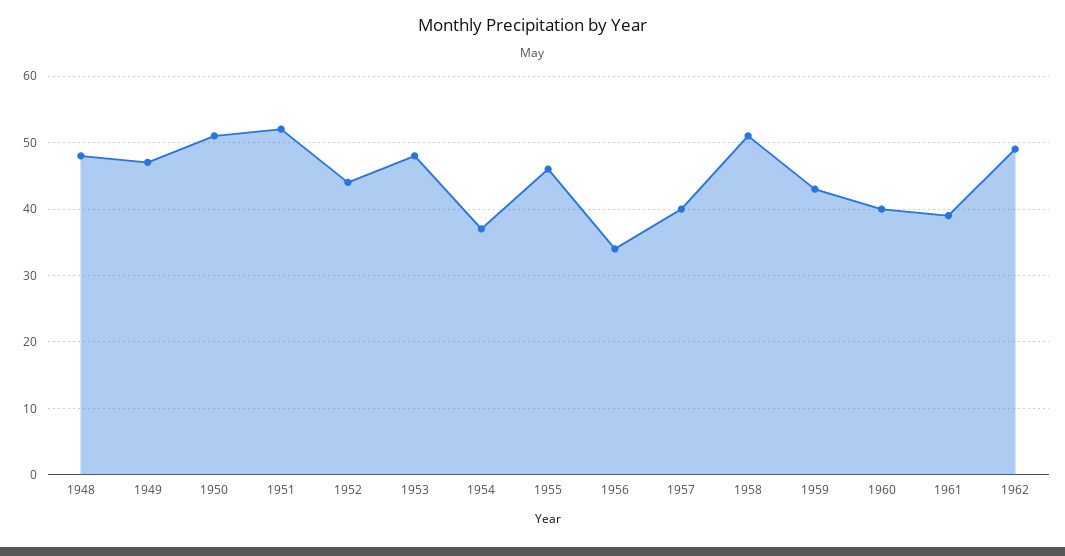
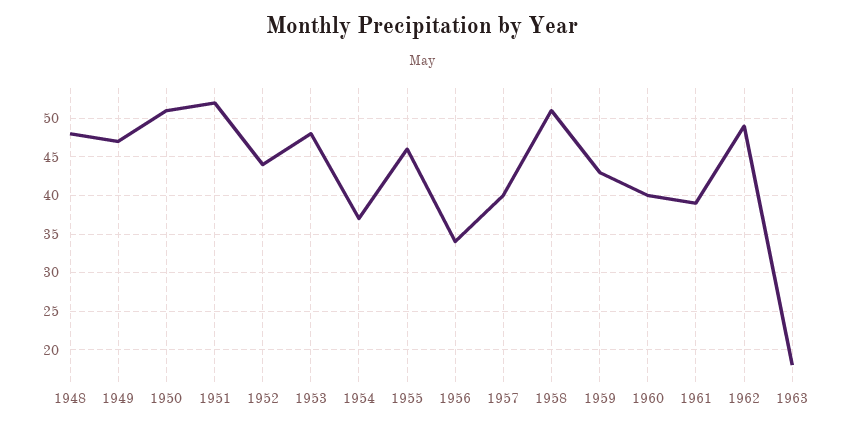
1963: none -> 18

